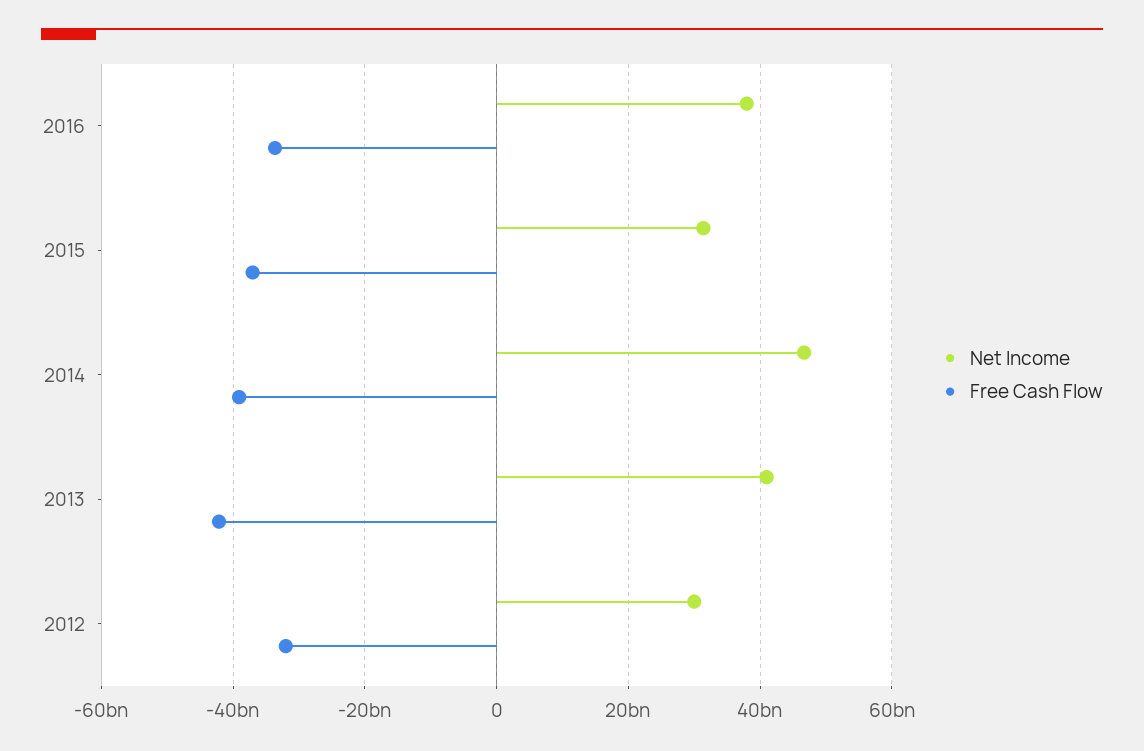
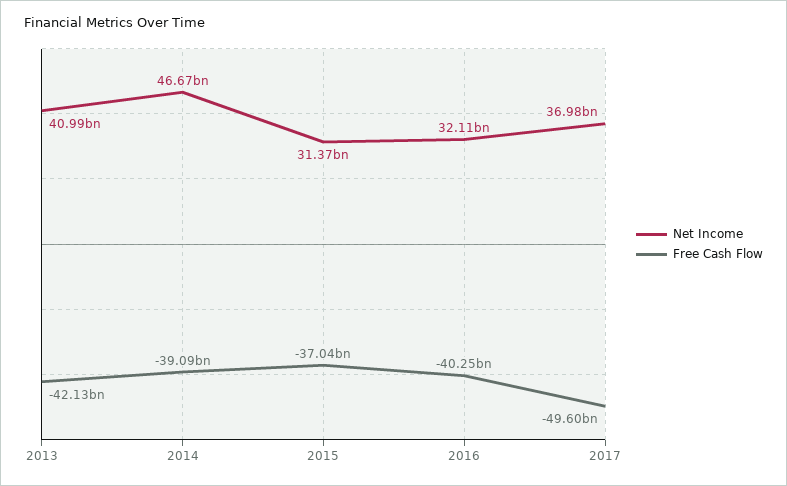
Net Income, 2016: 38000000000 -> 32110000000
Free Cash Flow, 2016: -34000000000 -> -40250000000
Net Income, 2012: 30000000000 -> none
Free Cash Flow, 2012: -32000000000 -> none
Net Income, 2017: none -> 36980000000
Free Cash Flow, 2017: none -> -49600000000

